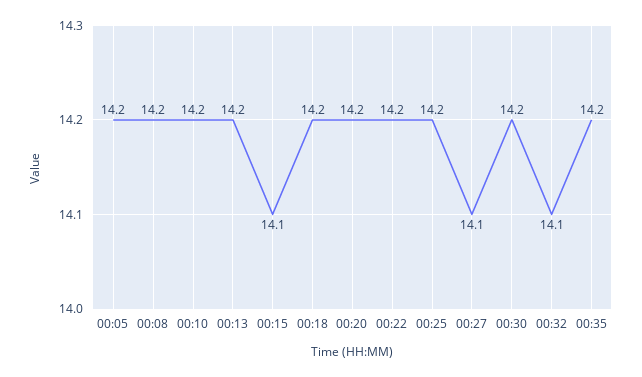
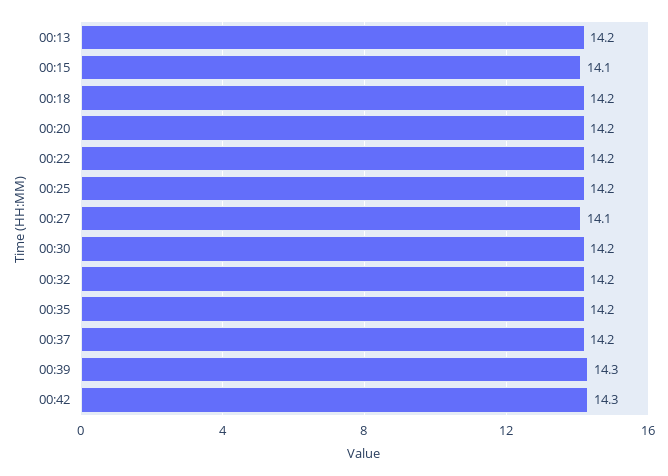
00:05: 14.2 -> none
00:08: 14.2 -> none
00:10: 14.2 -> none
00:32: 14.1 -> 14.2
00:37: none -> 14.2
00:39: none -> 14.3
00:42: none -> 14.3

